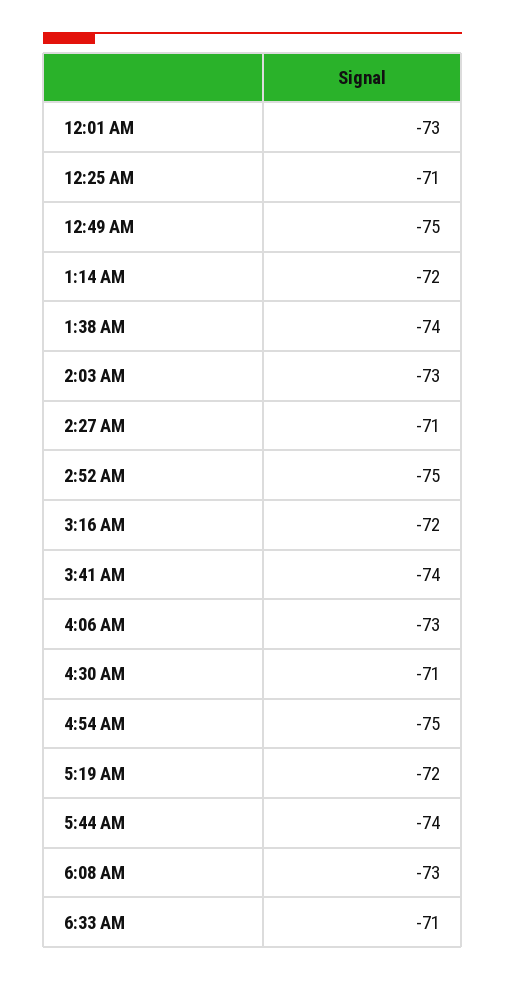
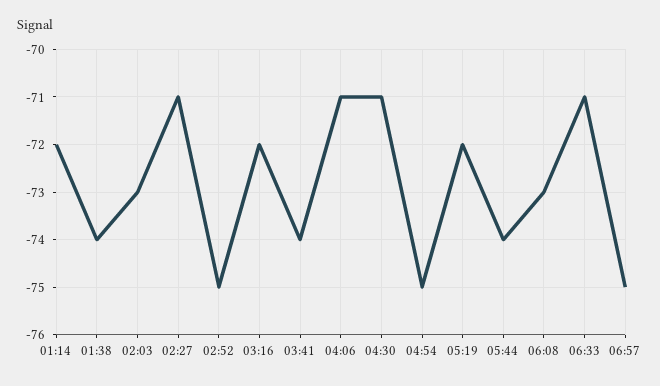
12:01 AM: -73 -> none
12:25 AM: -71 -> none
12:49 AM: -75 -> none
4:06 AM: -73 -> -71
06:57: none -> -75

